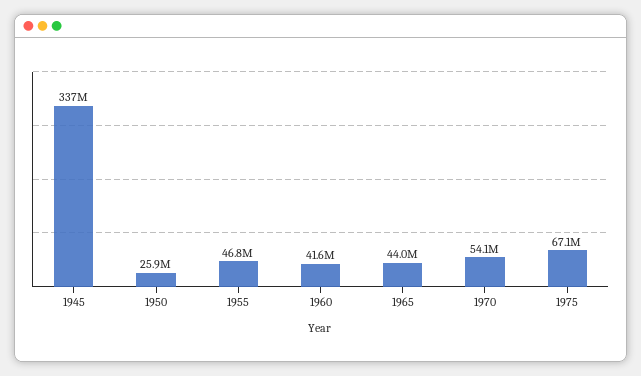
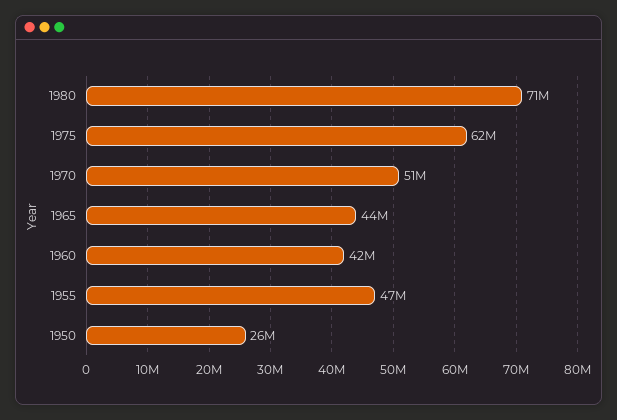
1945: 337000000 -> none
1970: 54100000 -> 51000000
1975: 67100000 -> 62000000
1980: none -> 71000000

